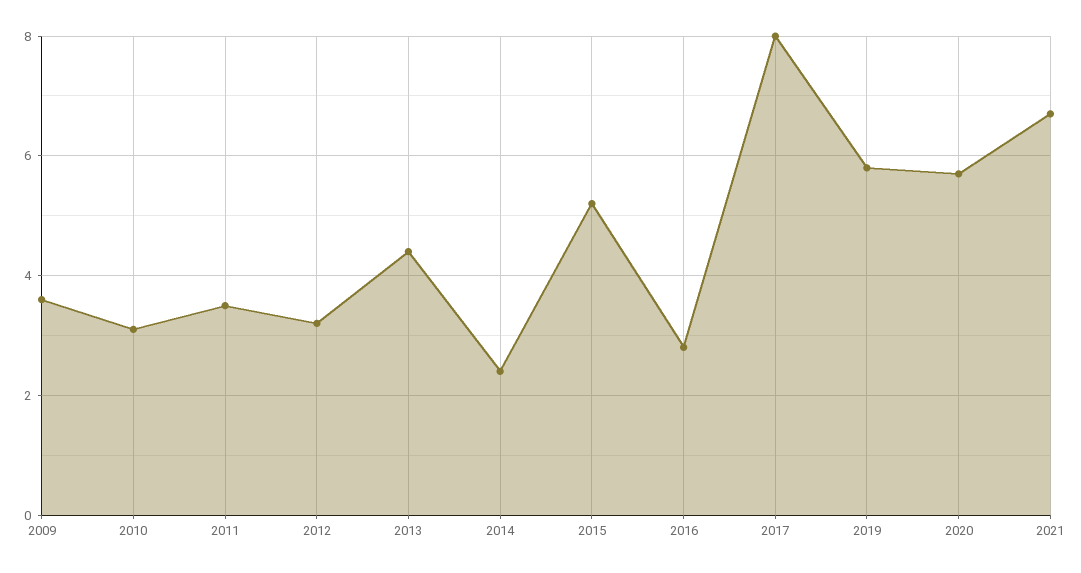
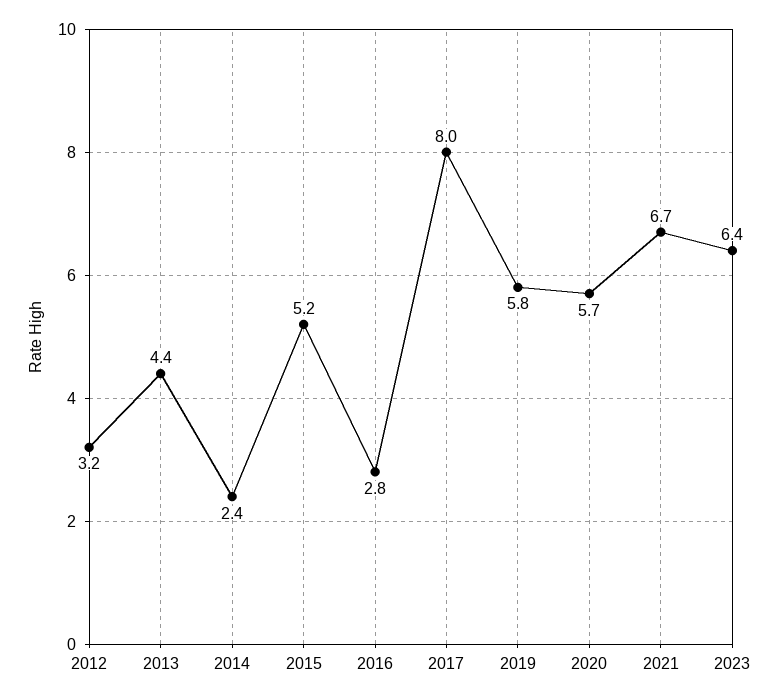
2009: 3.5 -> none
2010: 3 -> none
2011: 3.5 -> none
2023: none -> 6.4

